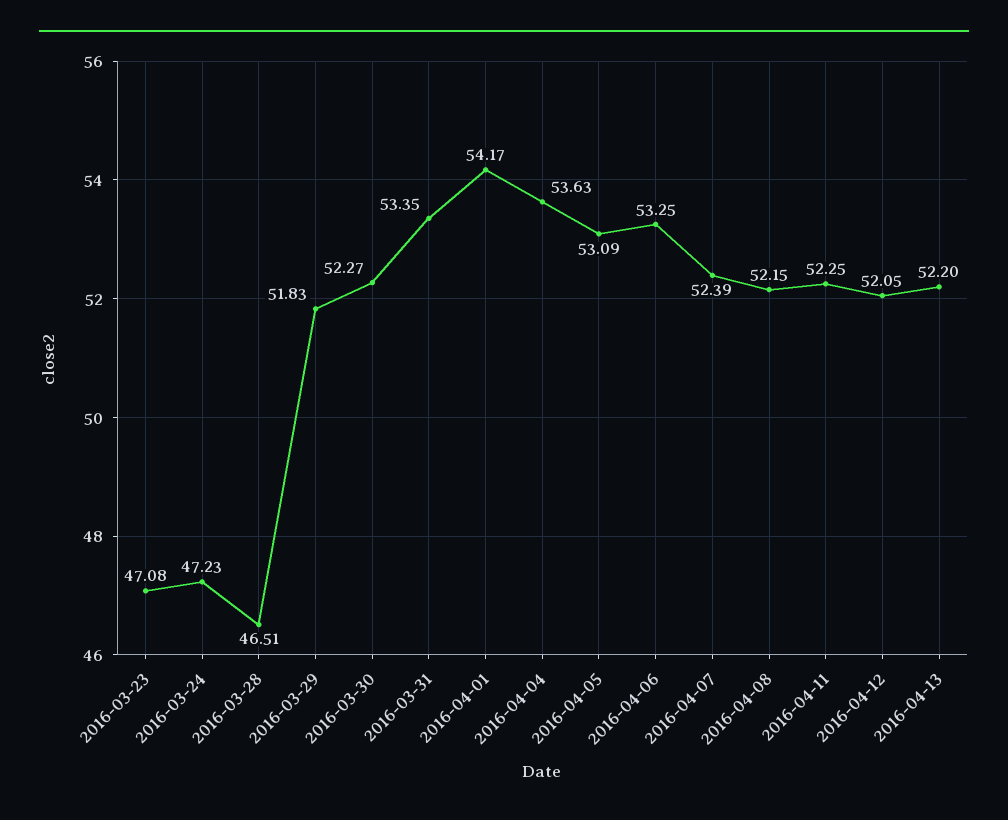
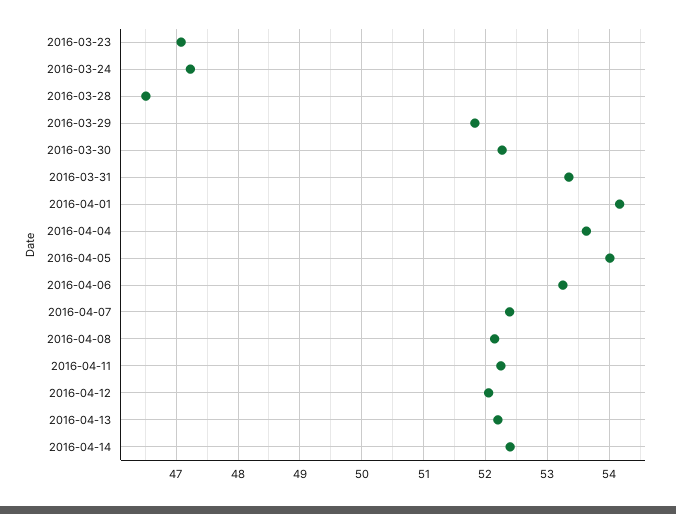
2016-04-05: 53.09 -> 54
2016-04-14: none -> 52.4

